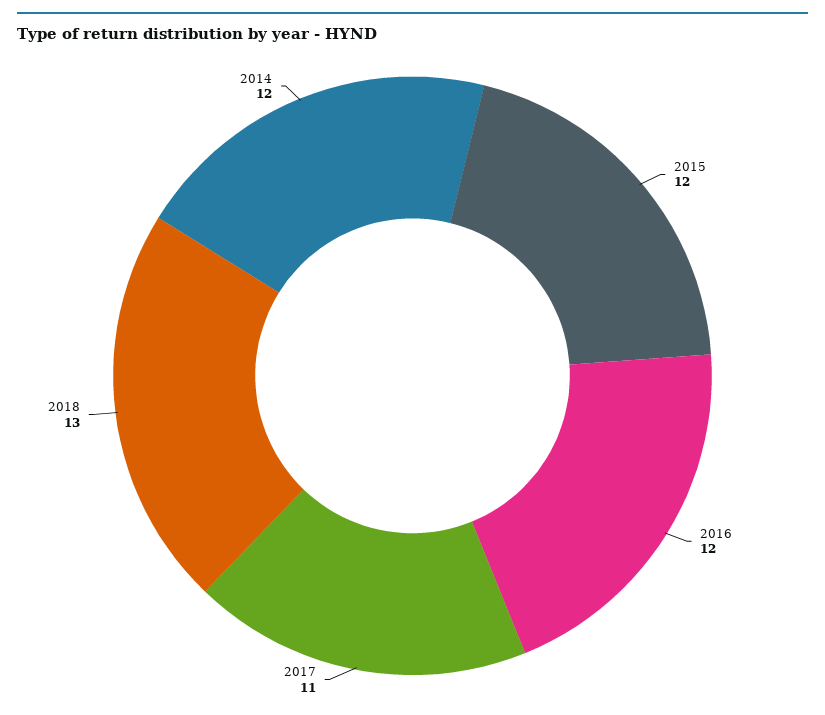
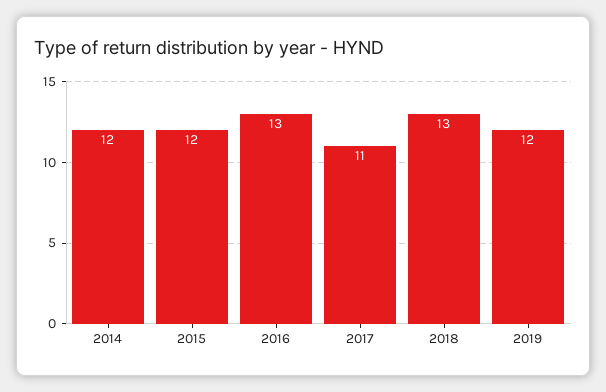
2016: 12 -> 13
2019: none -> 12

